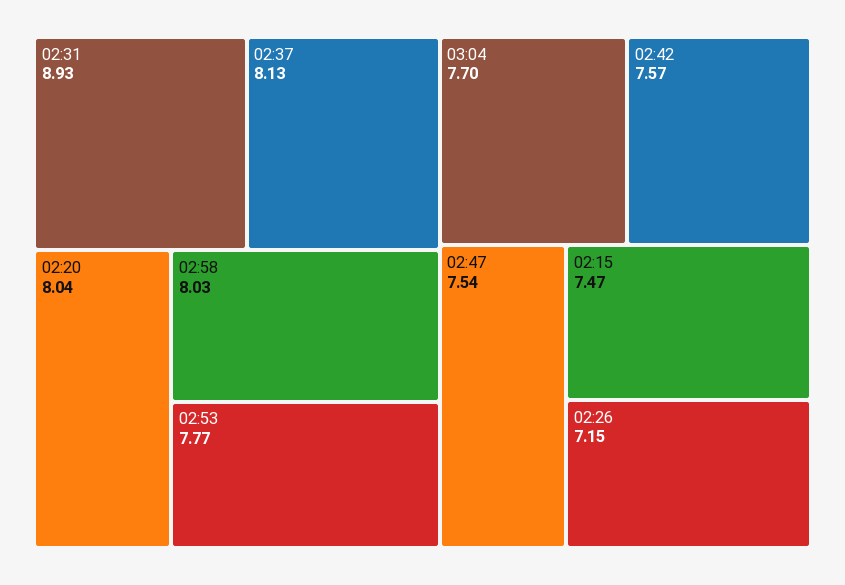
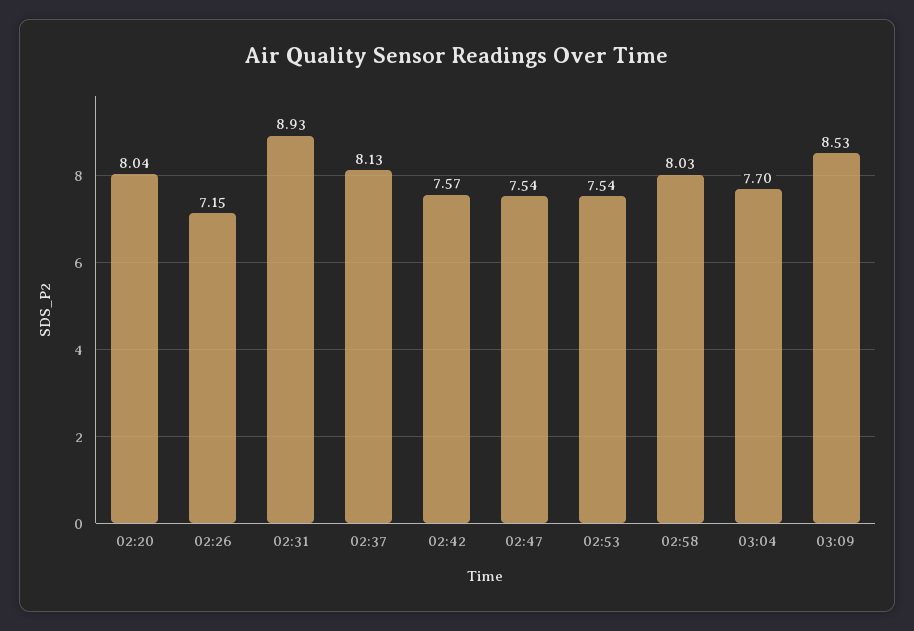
02:53: 7.77 -> 7.54
02:15: 7.47 -> none
03:09: none -> 8.53

